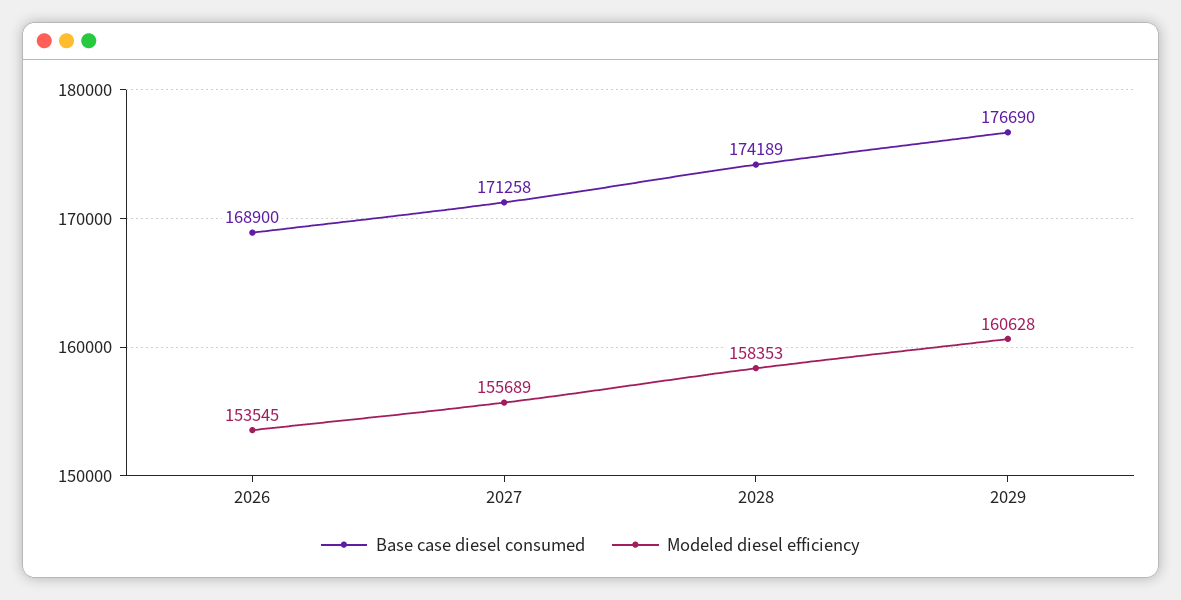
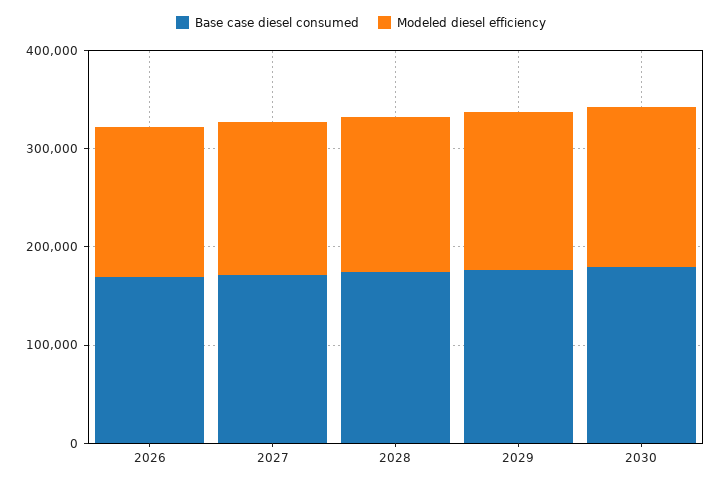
Base case diesel consumed, 2030: none -> 180000
Modeled diesel efficiency, 2030: none -> 160000

